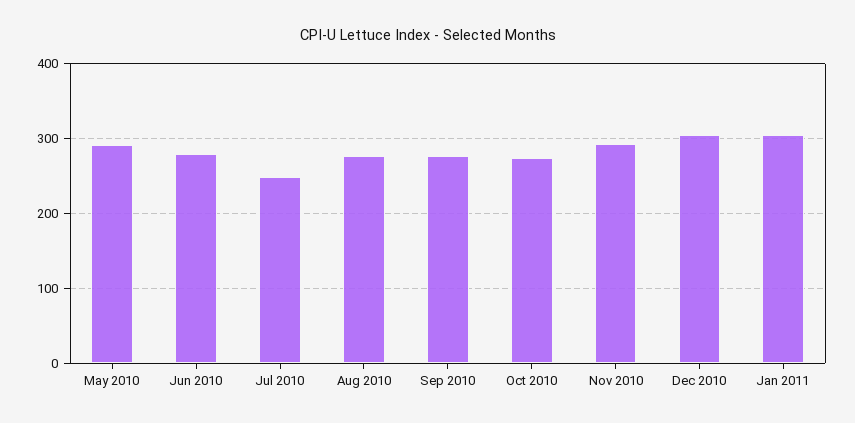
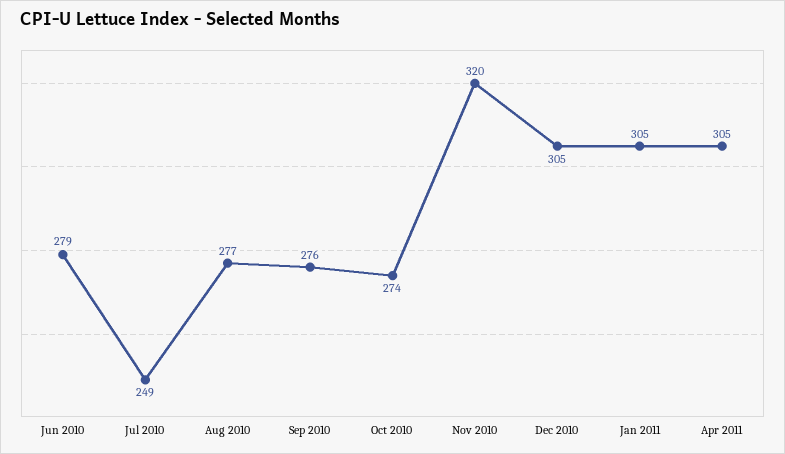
May 2010: 290 -> none
Nov 2010: 290 -> 320
Apr 2011: none -> 305

